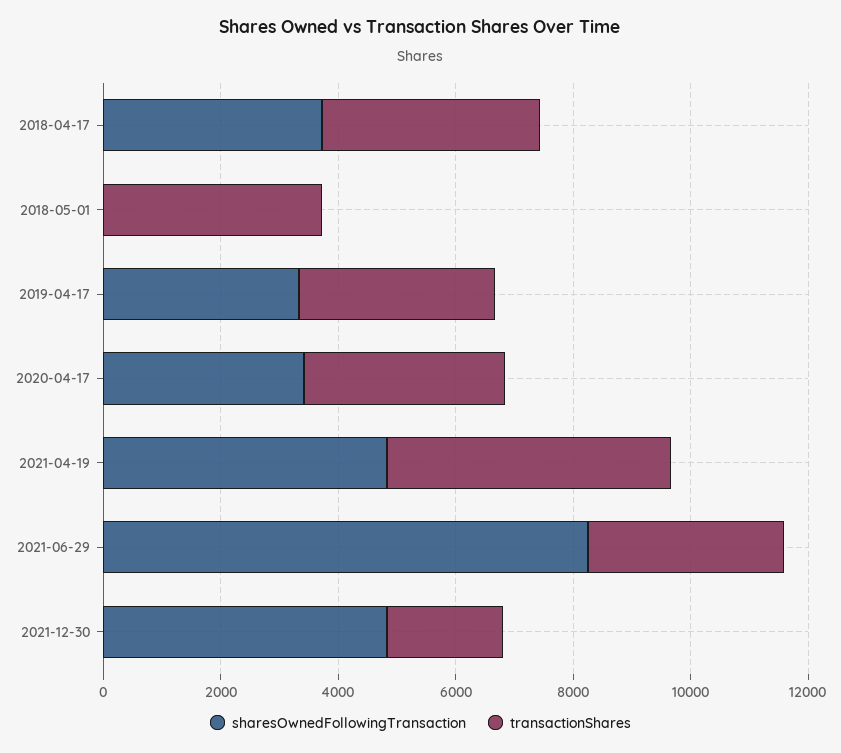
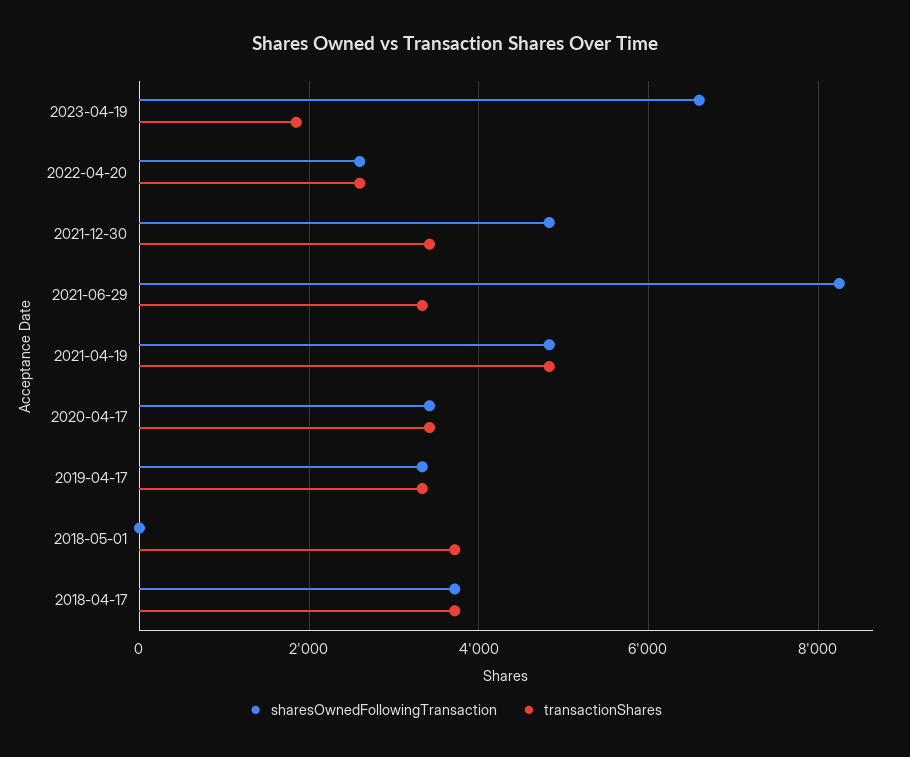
transactionShares, 2021-12-30: 2000 -> 3400
sharesOwnedFollowingTransaction, 2023-04-19: none -> 6600
transactionShares, 2023-04-19: none -> 1800
sharesOwnedFollowingTransaction, 2022-04-20: none -> 2600
transactionShares, 2022-04-20: none -> 2600

